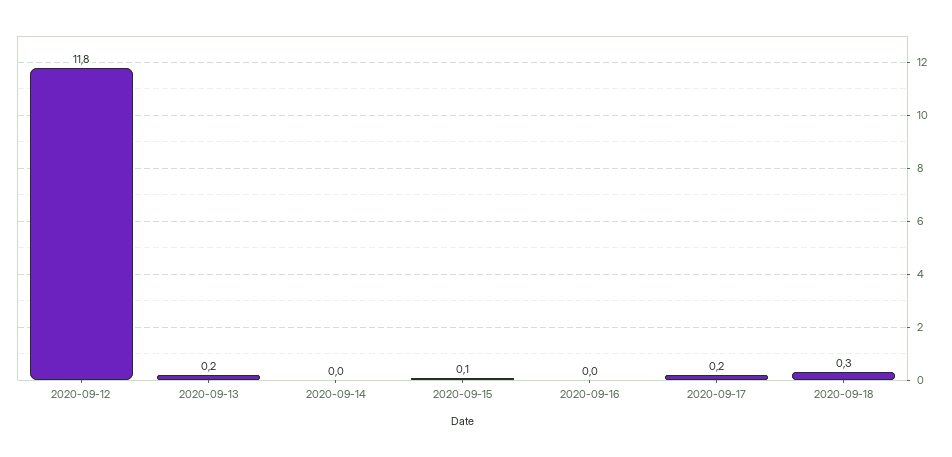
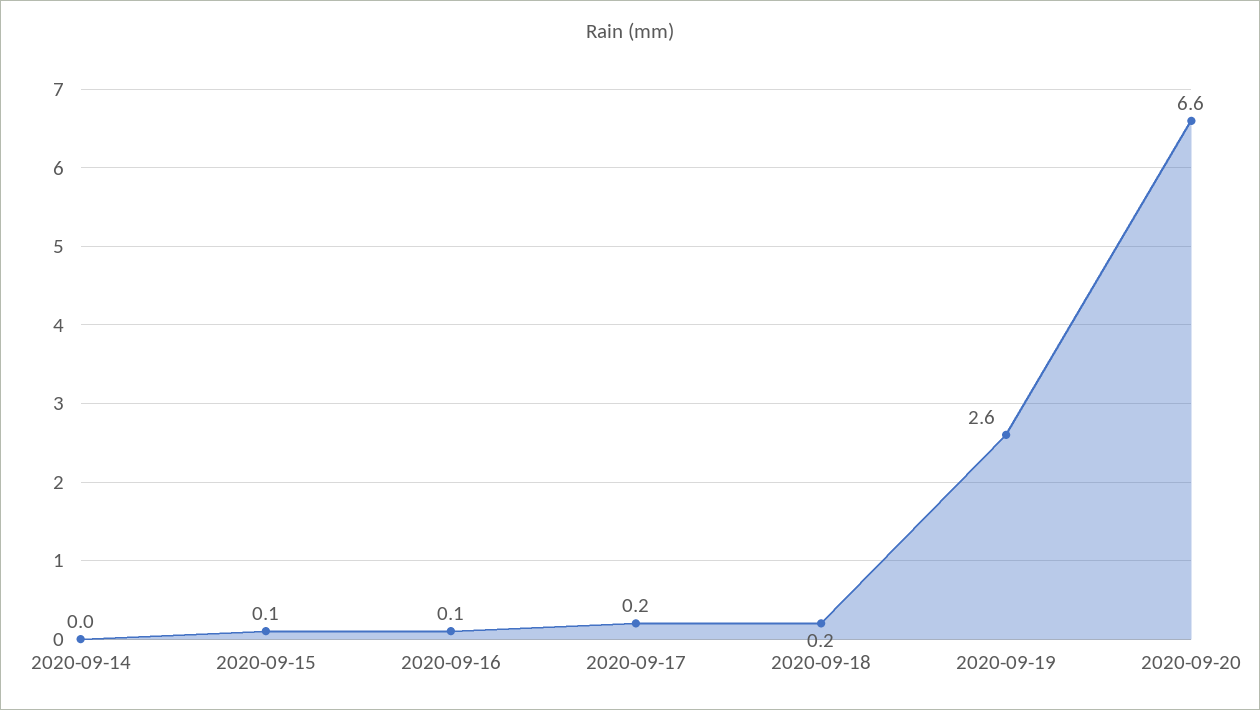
2020-09-12: 11.8 -> none
2020-09-13: 0.2 -> none
2020-09-16: 0 -> 0.1
2020-09-18: 0.3 -> 0.2
2020-09-19: none -> 2.6
2020-09-20: none -> 6.6

